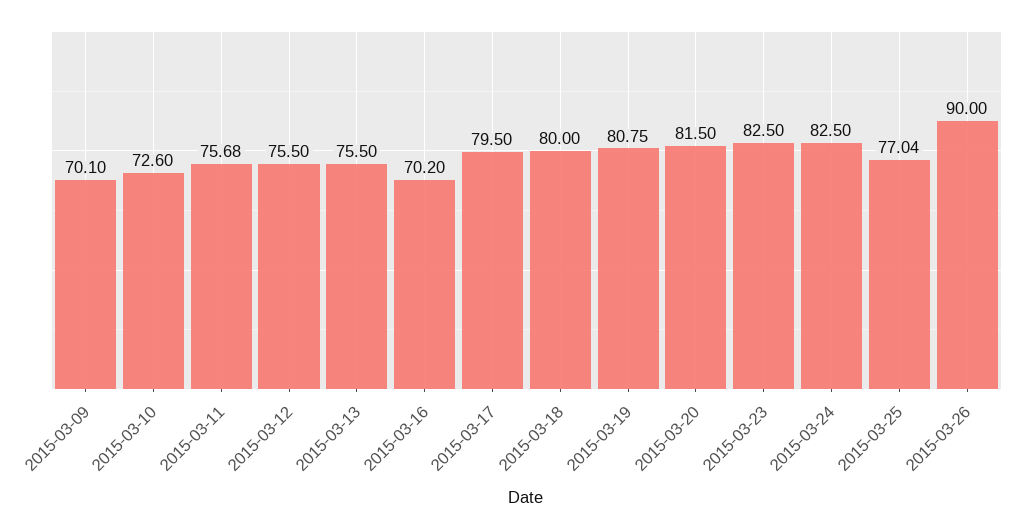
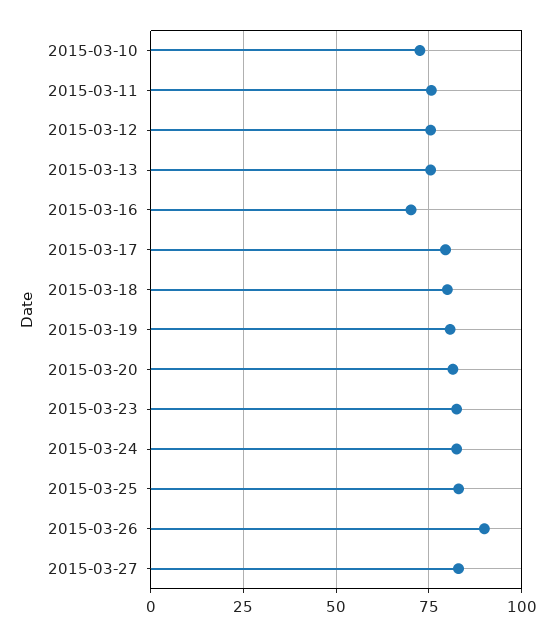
2015-03-09: 70.1 -> none
2015-03-25: 77.04 -> 82.5
2015-03-27: none -> 82.5

